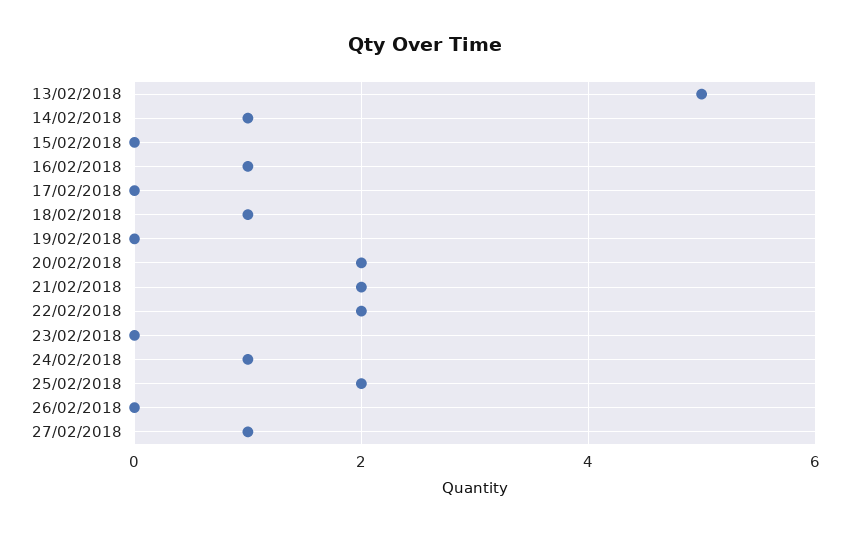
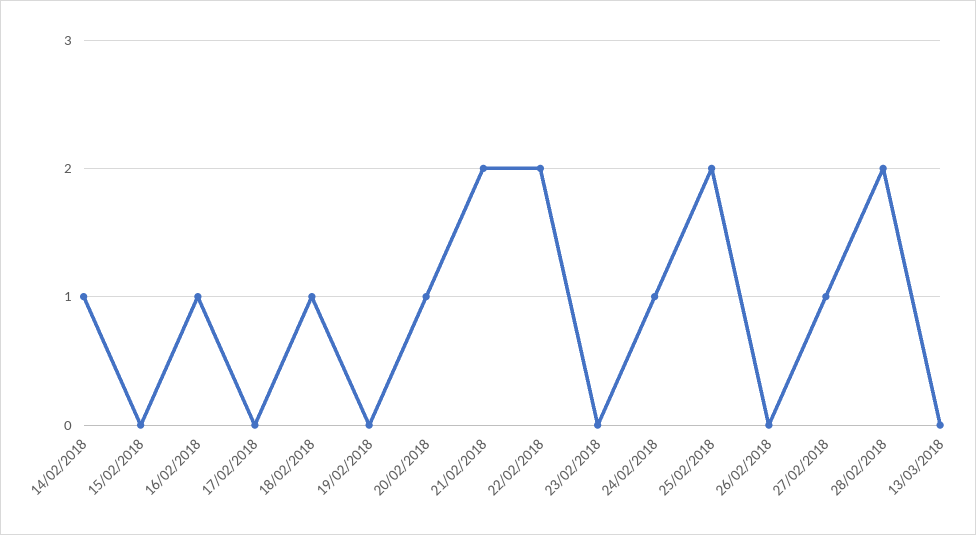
13/02/2018: 5 -> none
20/02/2018: 2 -> 1
28/02/2018: none -> 2
13/03/2018: none -> 0

